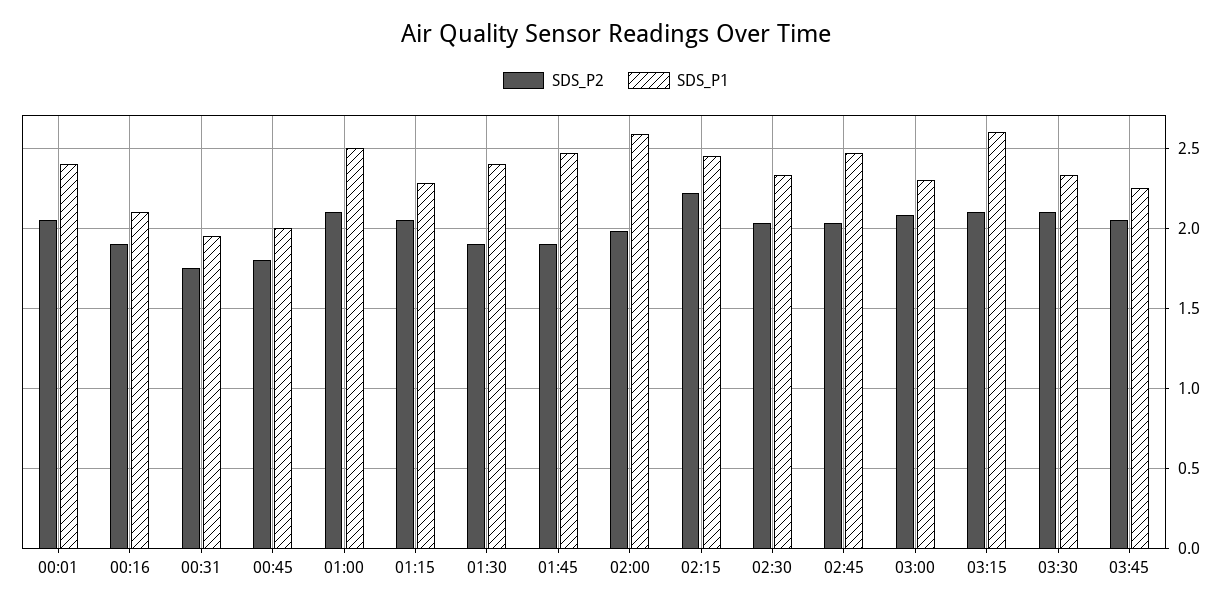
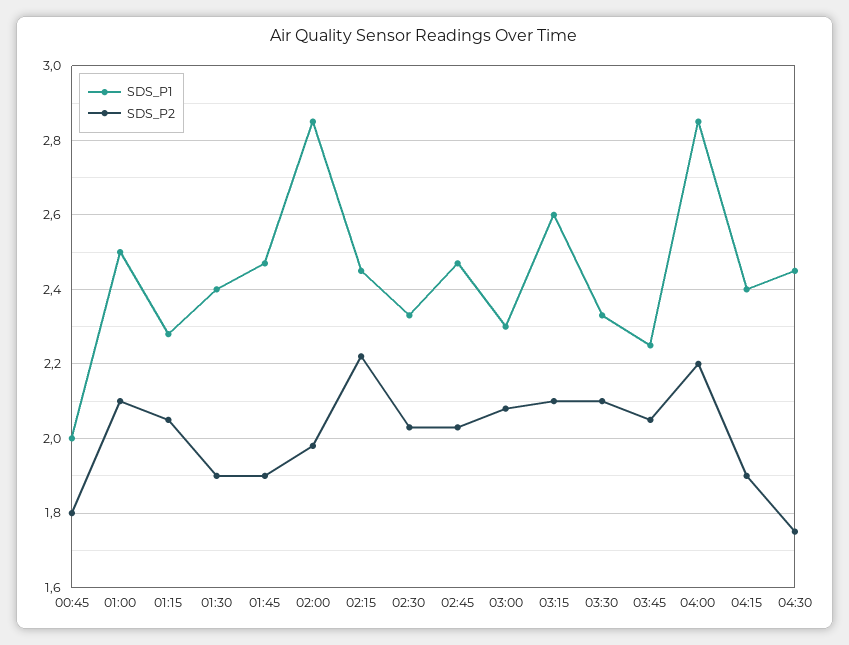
SDS_P2, 00:01: 2.05 -> none
SDS_P1, 00:01: 2.4 -> none
SDS_P2, 00:16: 1.9 -> none
SDS_P1, 00:16: 2.1 -> none
SDS_P2, 00:31: 1.75 -> none
SDS_P1, 00:31: 1.95 -> none
SDS_P1, 02:00: 2.6 -> 2.85
SDS_P1, 04:00: none -> 2.85
SDS_P2, 04:00: none -> 2.2
SDS_P1, 04:15: none -> 2.4
SDS_P2, 04:15: none -> 1.9
SDS_P1, 04:30: none -> 2.45
SDS_P2, 04:30: none -> 1.75

